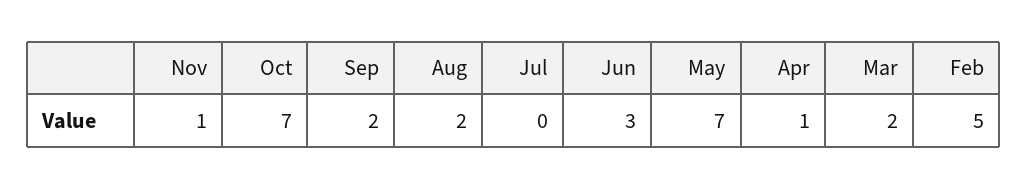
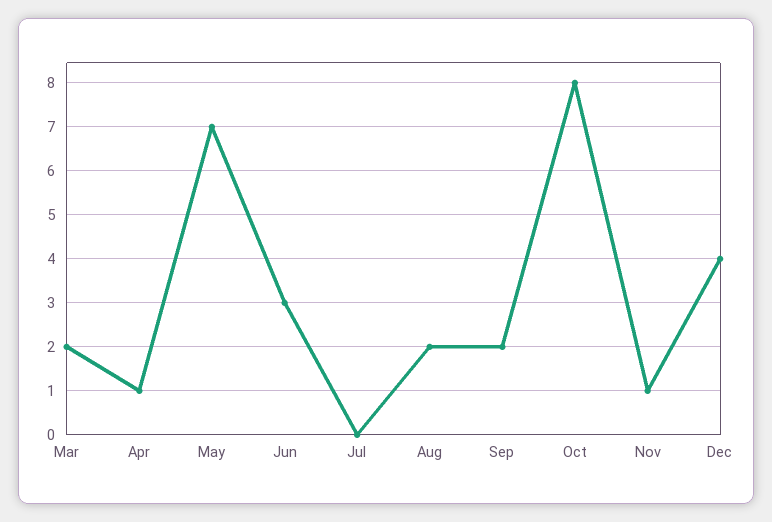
Oct: 7 -> 8
Feb: 5 -> none
Dec: none -> 4

